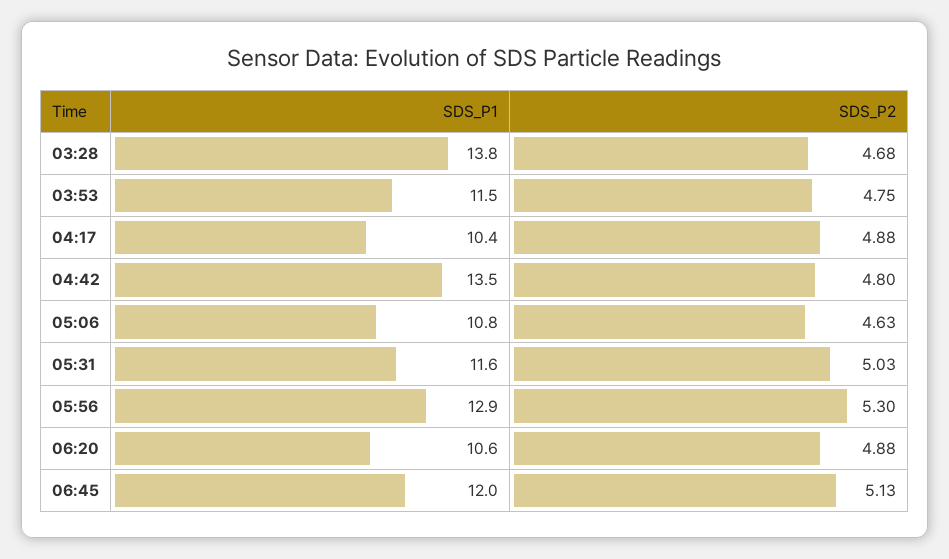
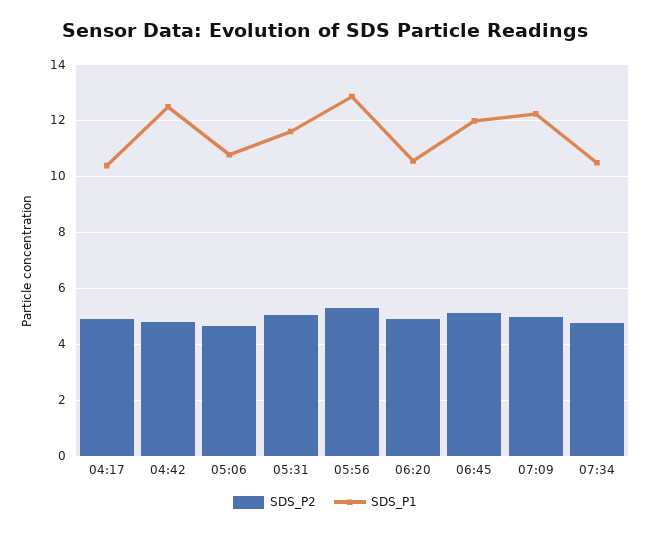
SDS_P1, 03:28: 13.8 -> none
SDS_P2, 03:28: 4.68 -> none
SDS_P1, 03:53: 11.5 -> none
SDS_P2, 03:53: 4.75 -> none
SDS_P1, 04:42: 13.5 -> 12.5
SDS_P2, 07:09: none -> 5
SDS_P1, 07:09: none -> 12.25
SDS_P2, 07:34: none -> 4.75
SDS_P1, 07:34: none -> 10.5

